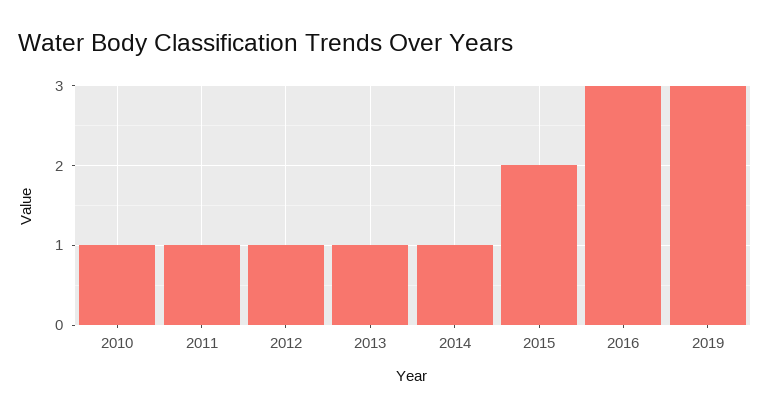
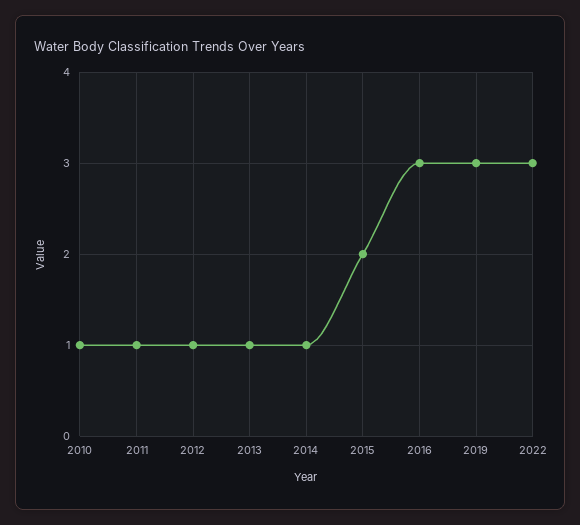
2022: none -> 3

